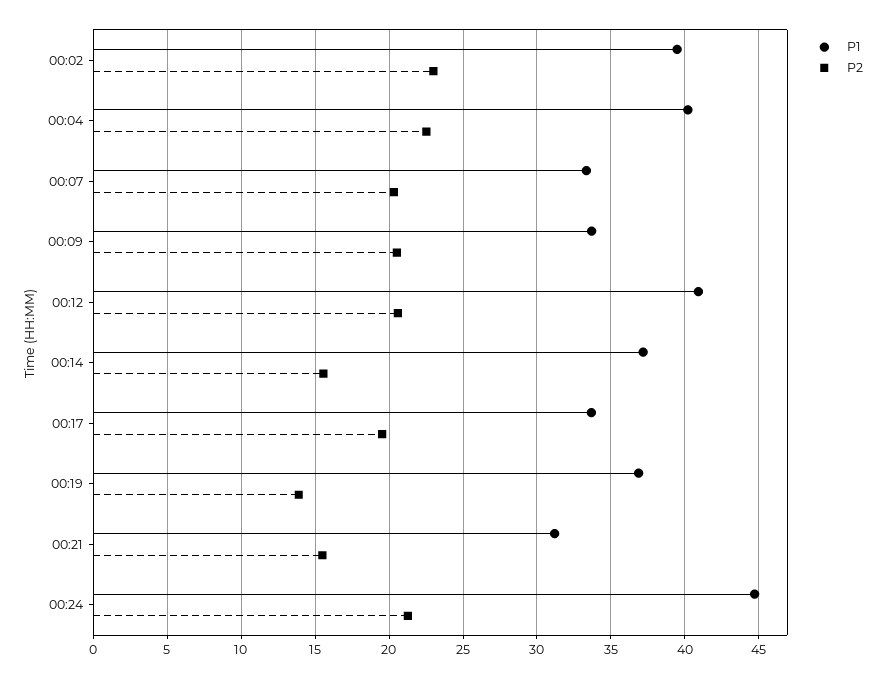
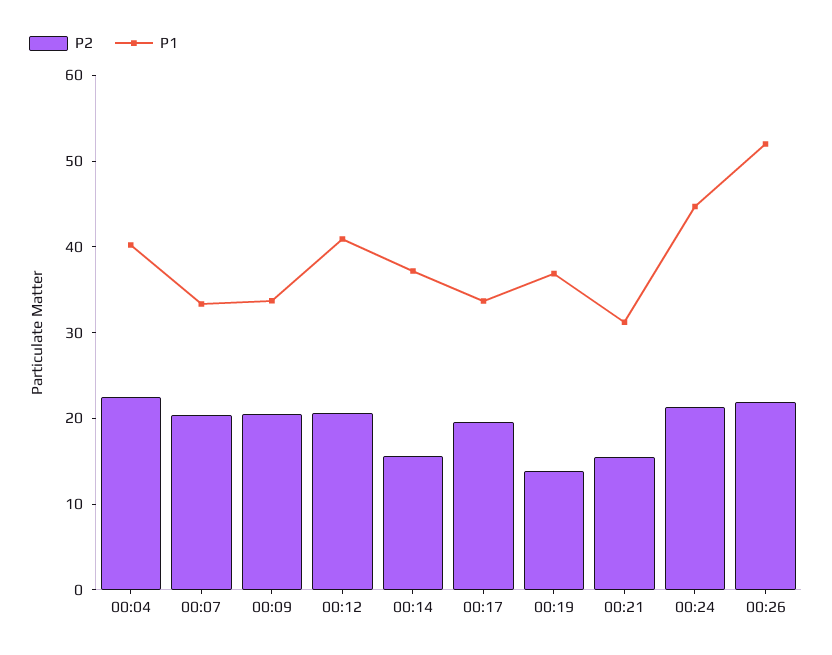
P1, 00:02: 39.5 -> none
P2, 00:02: 23 -> none
P2, 00:26: none -> 22
P1, 00:26: none -> 52

